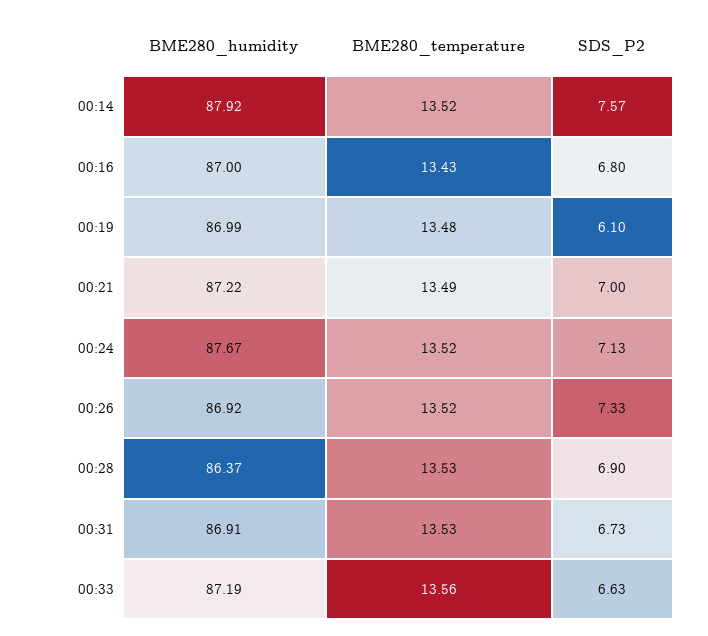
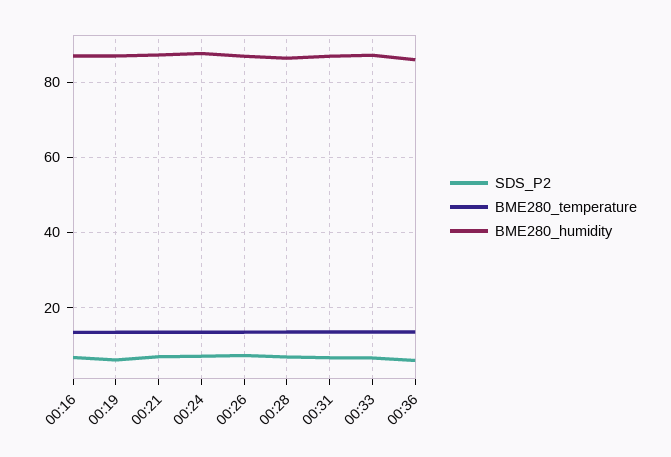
BME280_humidity, 00:14: 87.92 -> none
BME280_temperature, 00:14: 13.52 -> none
SDS_P2, 00:14: 7.57 -> none
SDS_P2, 00:36: none -> 6
BME280_temperature, 00:36: none -> 14
BME280_humidity, 00:36: none -> 86

